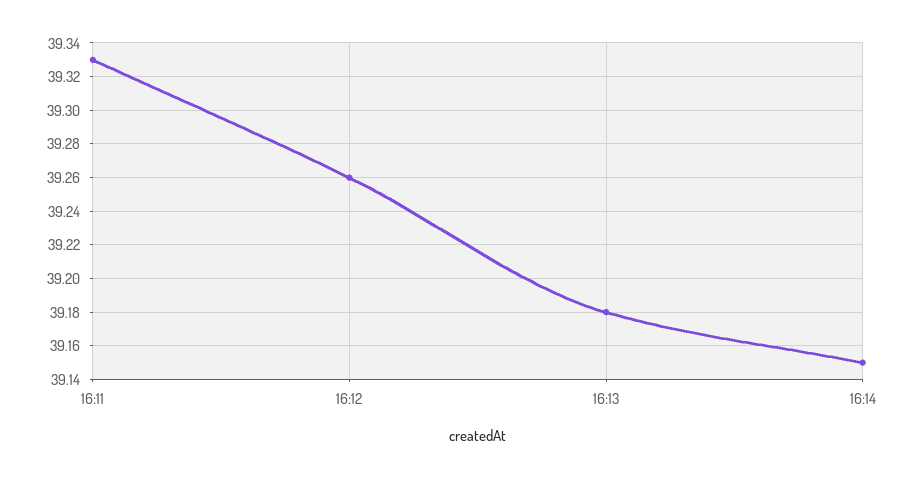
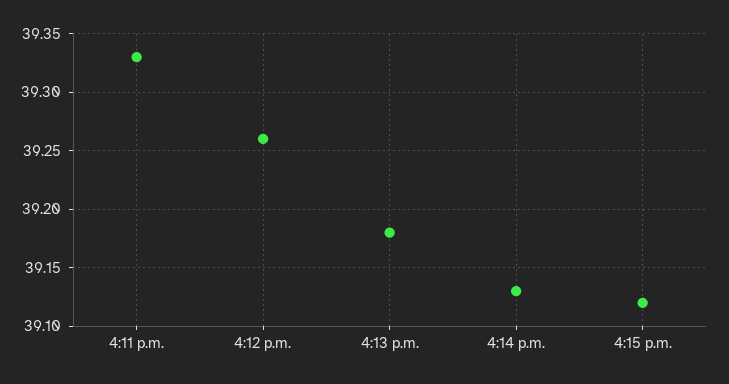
16:14: 39.15 -> 39.13
4:15 p.m.: none -> 39.12

